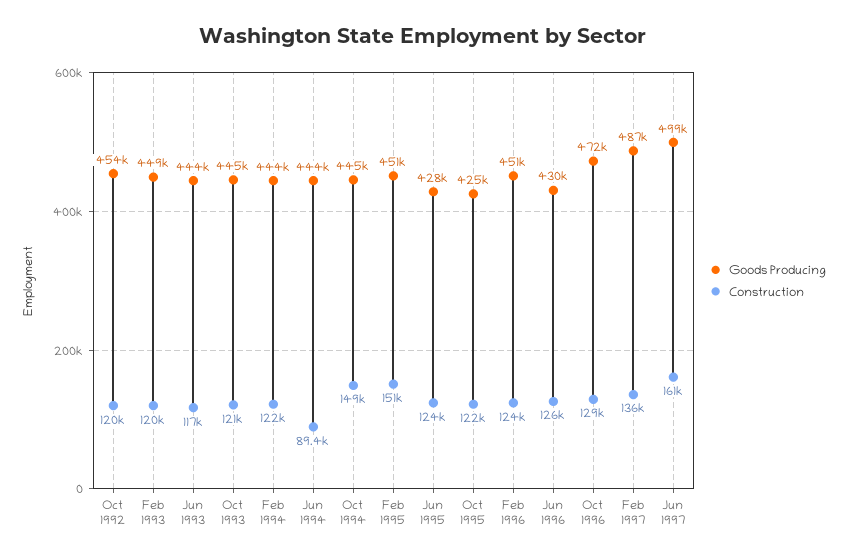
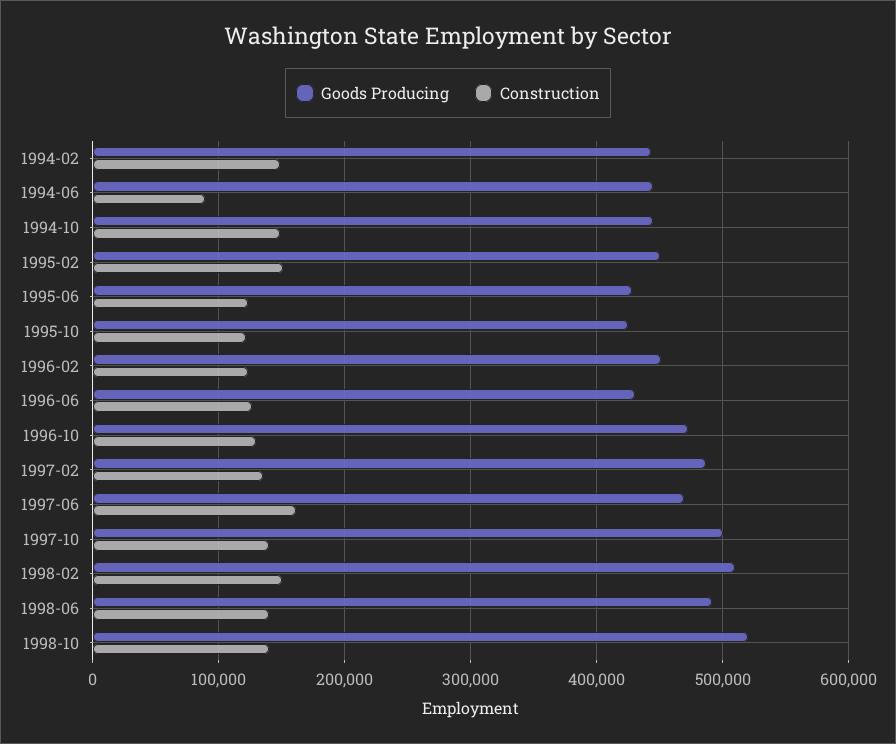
Goods Producing, Oct 1992: 454000 -> none
Construction, Oct 1992: 120000 -> none
Goods Producing, Feb 1993: 449000 -> none
Construction, Feb 1993: 120000 -> none
Goods Producing, Jun 1993: 444000 -> none
Construction, Jun 1993: 117000 -> none
Goods Producing, Oct 1993: 445000 -> none
Construction, Oct 1993: 121000 -> none
Construction, Feb 1994: 122000 -> 150000
Goods Producing, Jun 1997: 499000 -> 470000
Goods Producing, 1997-10: none -> 500000
Construction, 1997-10: none -> 140000
Goods Producing, 1998-02: none -> 510000
Construction, 1998-02: none -> 150000
Goods Producing, 1998-06: none -> 490000
Construction, 1998-06: none -> 140000
Goods Producing, 1998-10: none -> 520000
Construction, 1998-10: none -> 140000

